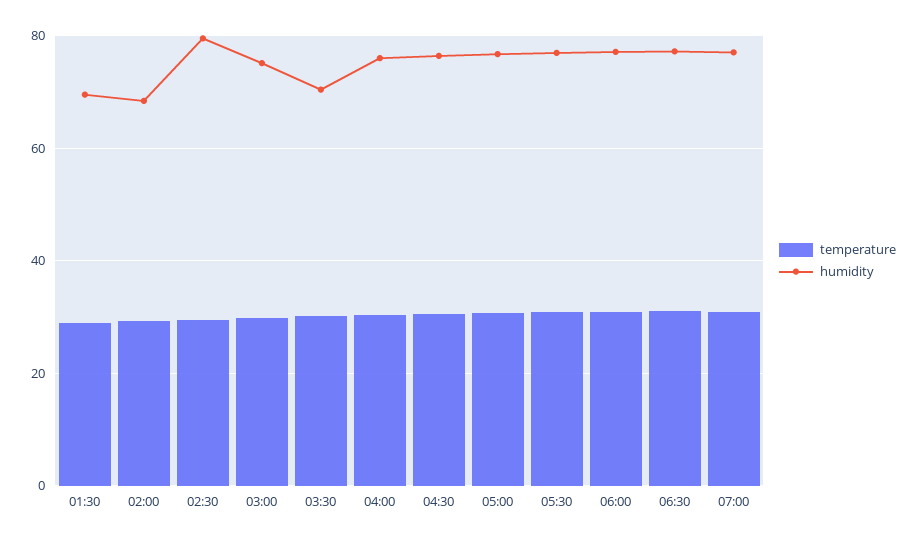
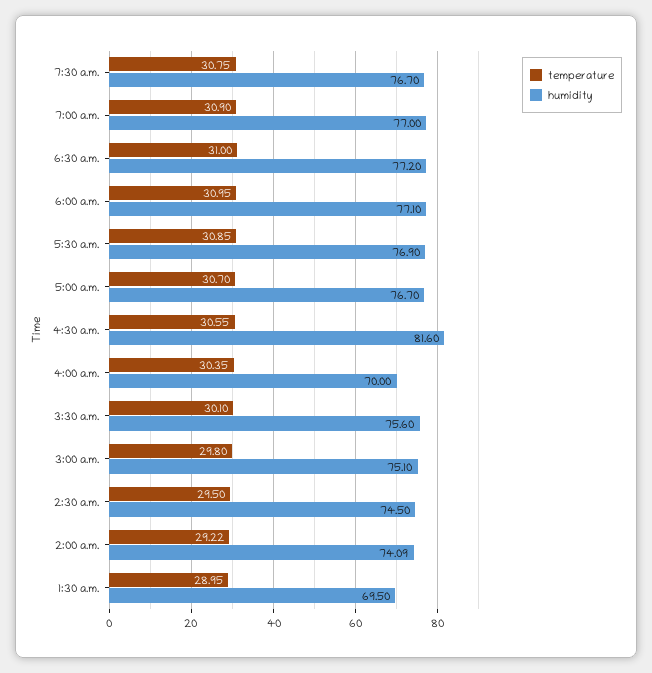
humidity, 02:00: 68 -> 74.09
humidity, 02:30: 80 -> 74.5
humidity, 03:30: 70 -> 75.6
humidity, 04:00: 76 -> 70
humidity, 04:30: 76 -> 81.6
temperature, 7:30 a.m.: none -> 30.75
humidity, 7:30 a.m.: none -> 76.7

